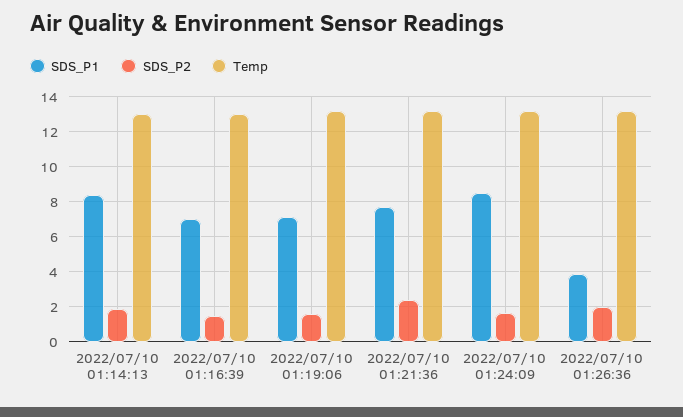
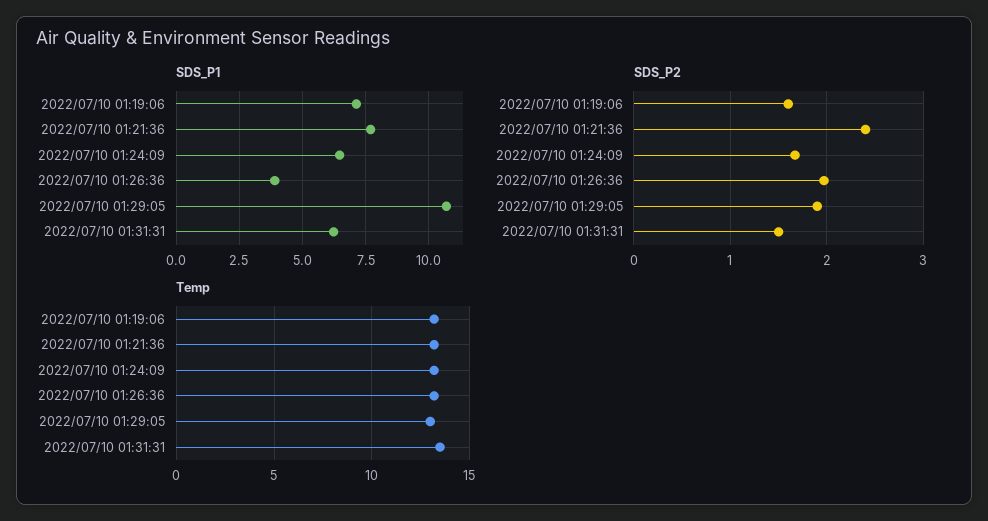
SDS_P1, 2022/07/10 01:14:13: 8.5 -> none
SDS_P2, 2022/07/10 01:14:13: 2 -> none
Temp, 2022/07/10 01:14:13: 13 -> none
SDS_P1, 2022/07/10 01:16:39: 7 -> none
SDS_P2, 2022/07/10 01:16:39: 1.5 -> none
Temp, 2022/07/10 01:16:39: 13 -> none
SDS_P1, 2022/07/10 01:24:09: 8.5 -> 6.5
SDS_P1, 2022/07/10 01:29:05: none -> 10.75
SDS_P1, 2022/07/10 01:31:31: none -> 6.25
SDS_P2, 2022/07/10 01:29:05: none -> 1.9
SDS_P2, 2022/07/10 01:31:31: none -> 1.5
Temp, 2022/07/10 01:29:05: none -> 13
Temp, 2022/07/10 01:31:31: none -> 13.5

